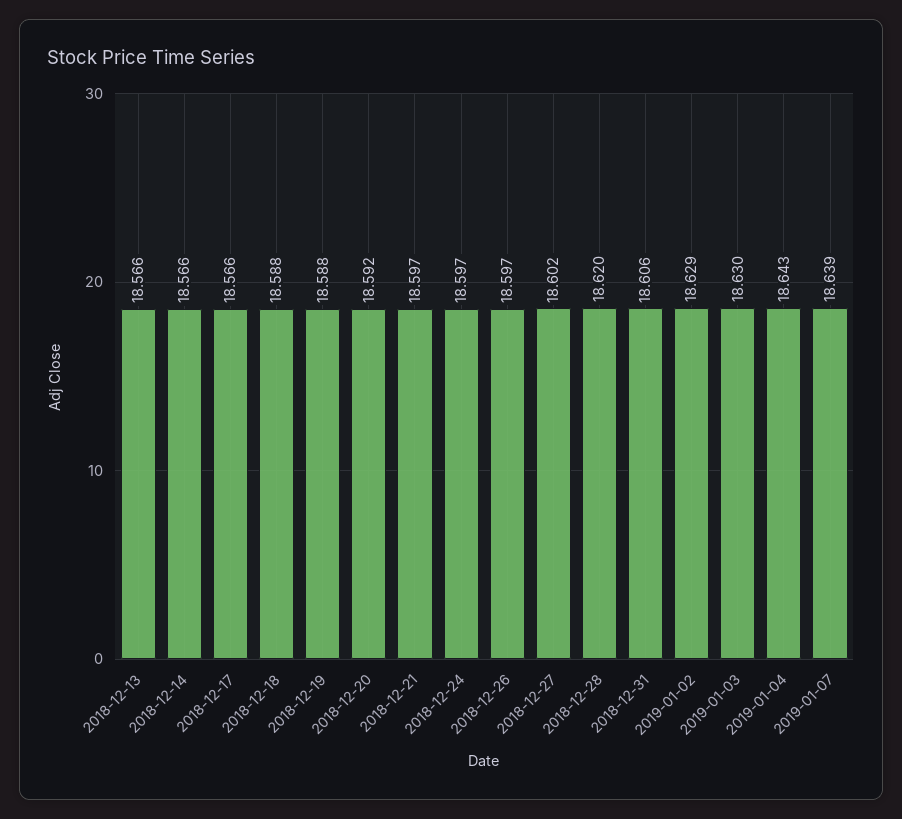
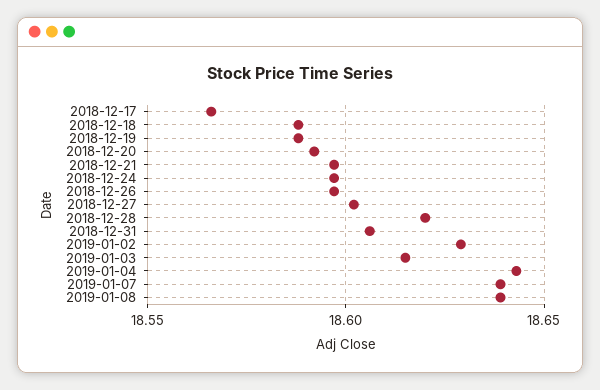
2018-12-13: 18.566 -> none
2018-12-14: 18.566 -> none
2019-01-03: 18.63 -> 18.615
2019-01-08: none -> 18.64

